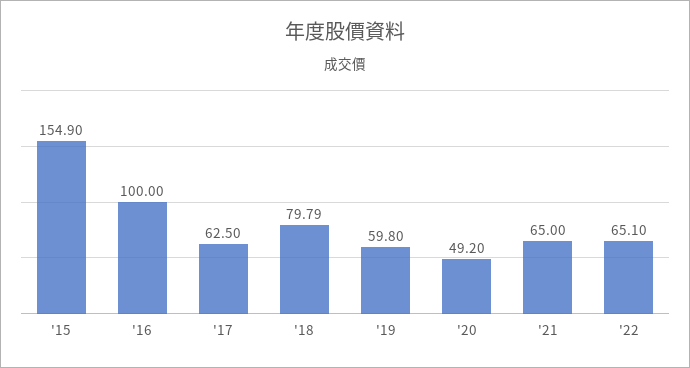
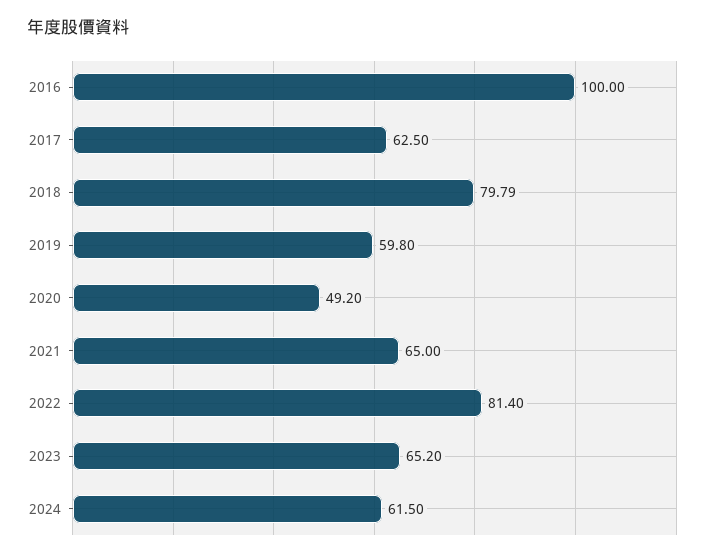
'15: 154.9 -> none
'22: 65.1 -> 81.4
2023: none -> 65.2
2024: none -> 61.5

